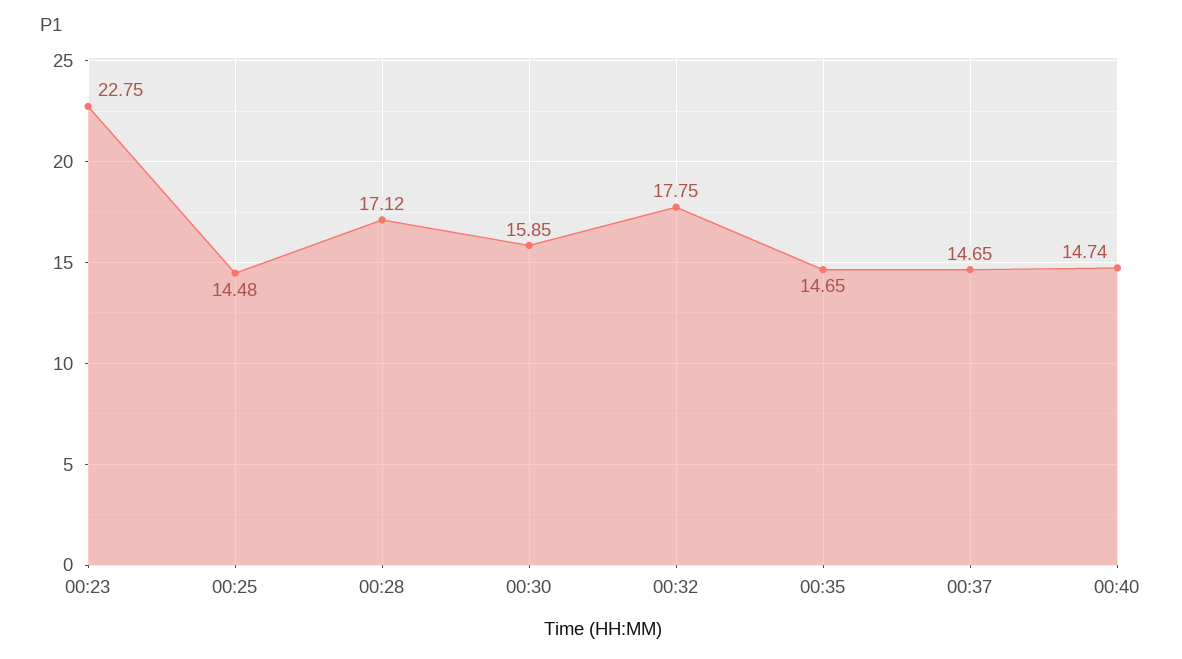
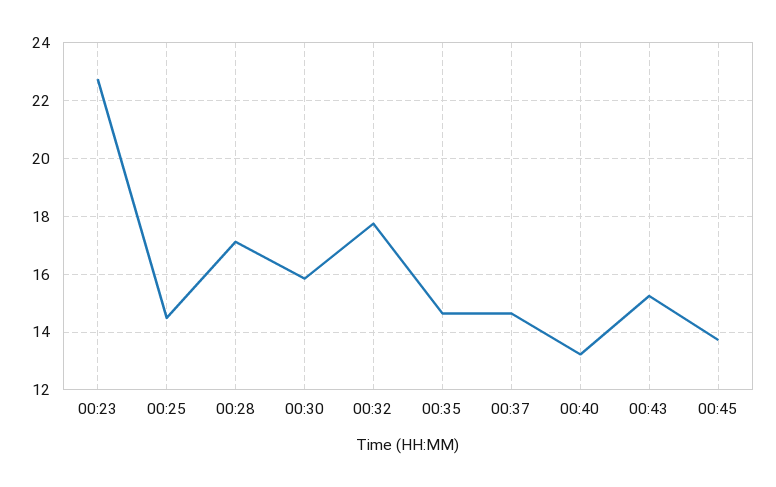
00:40: 14.74 -> 13.25
00:43: none -> 15.25
00:45: none -> 13.75

